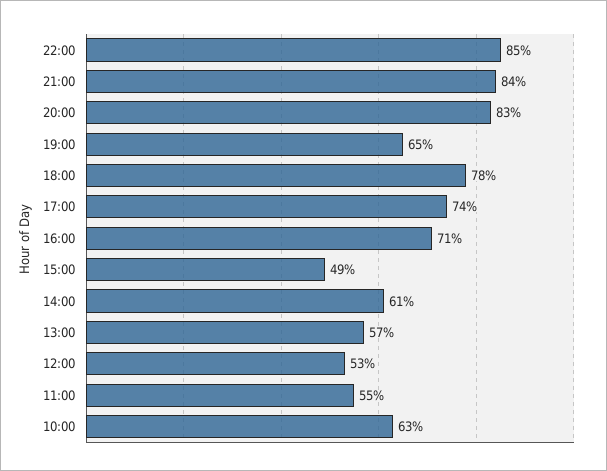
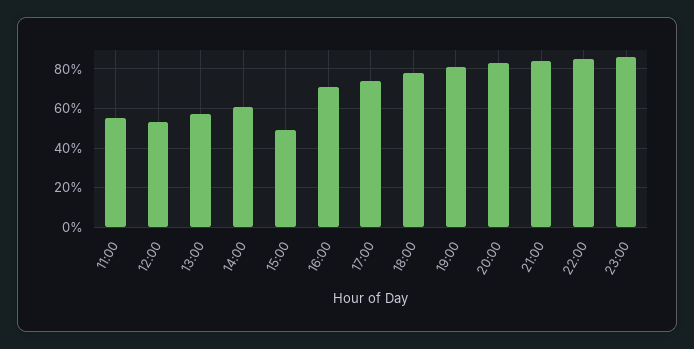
19:00: 65 -> 80
10:00: 63 -> none
23:00: none -> 85

